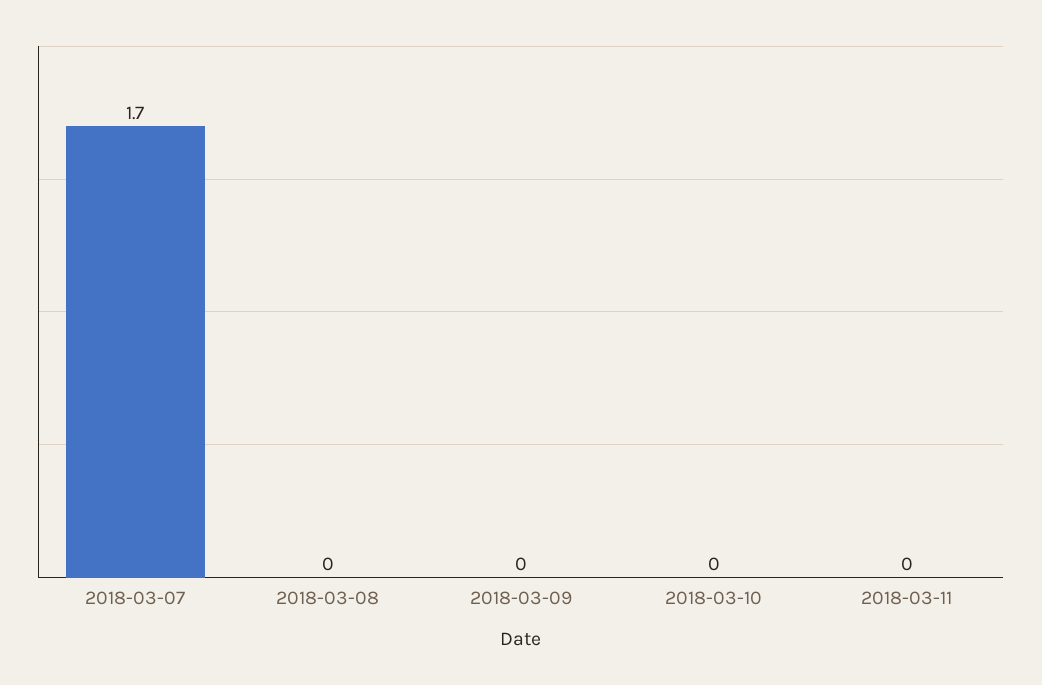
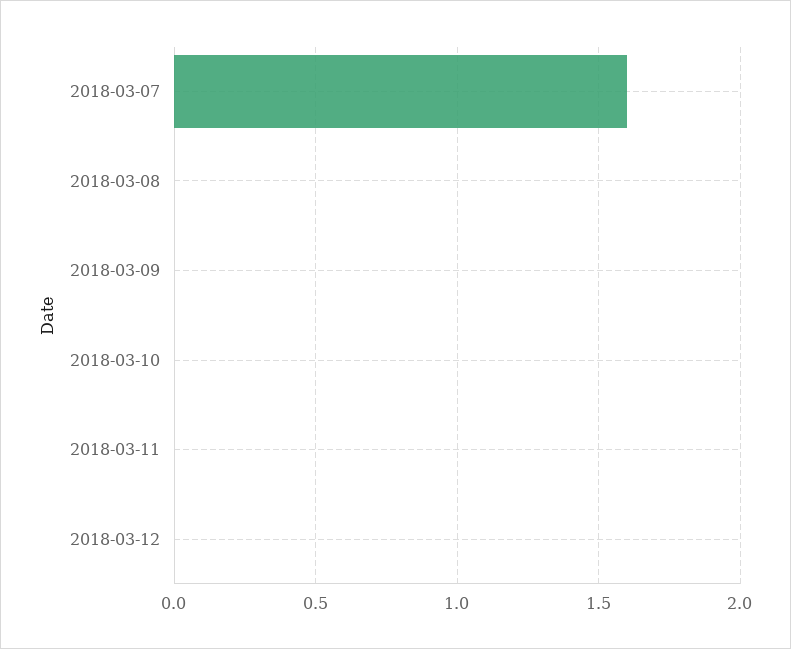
2018-03-07: 1.7 -> 1.6
2018-03-12: none -> 0

